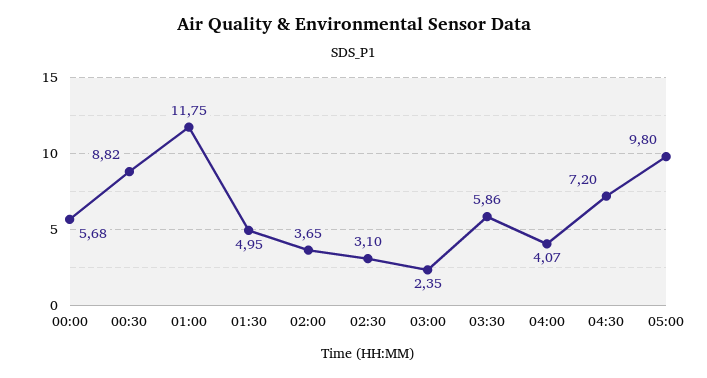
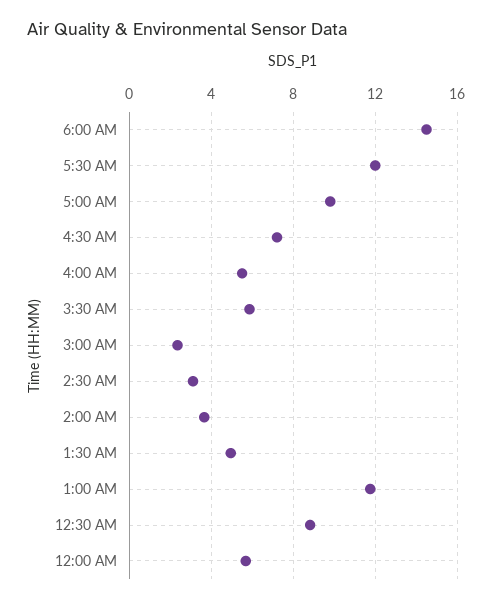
04:00: 4.07 -> 5.5
6:00 AM: none -> 14.5
5:30 AM: none -> 12

